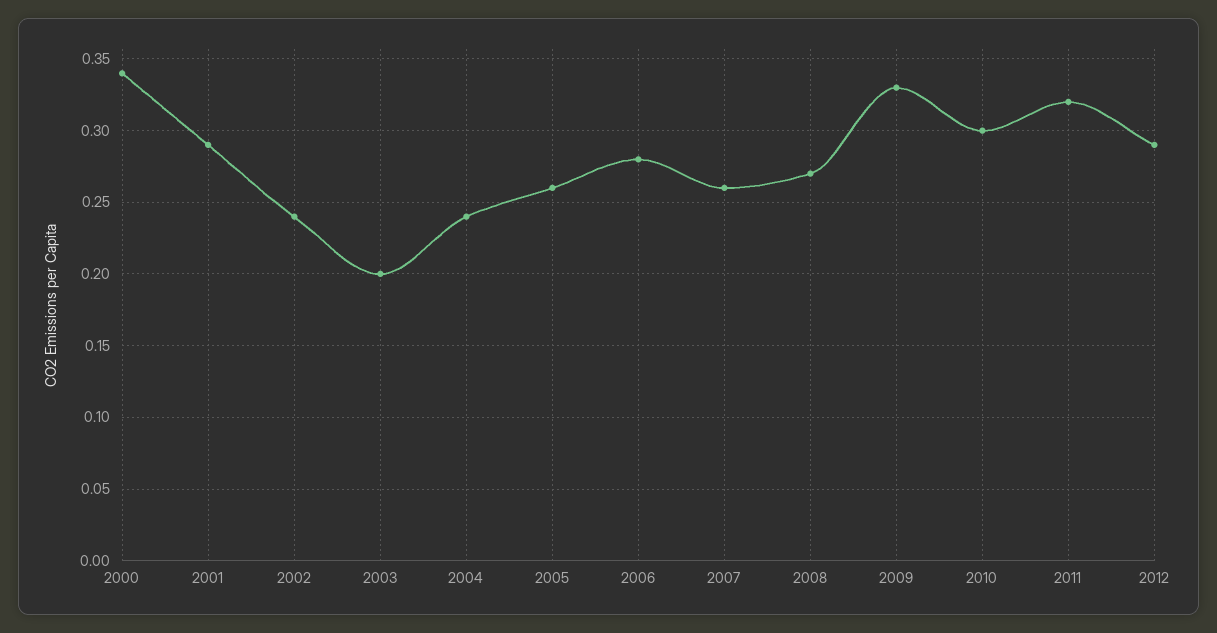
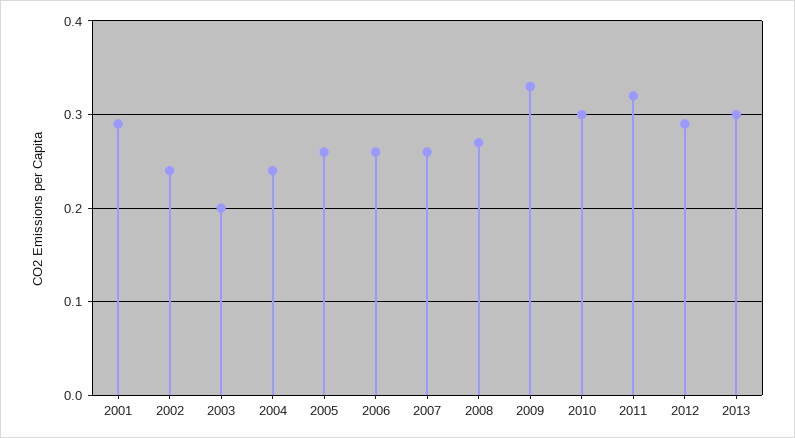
2000: 0.34 -> none
2006: 0.28 -> 0.26
2013: none -> 0.3

